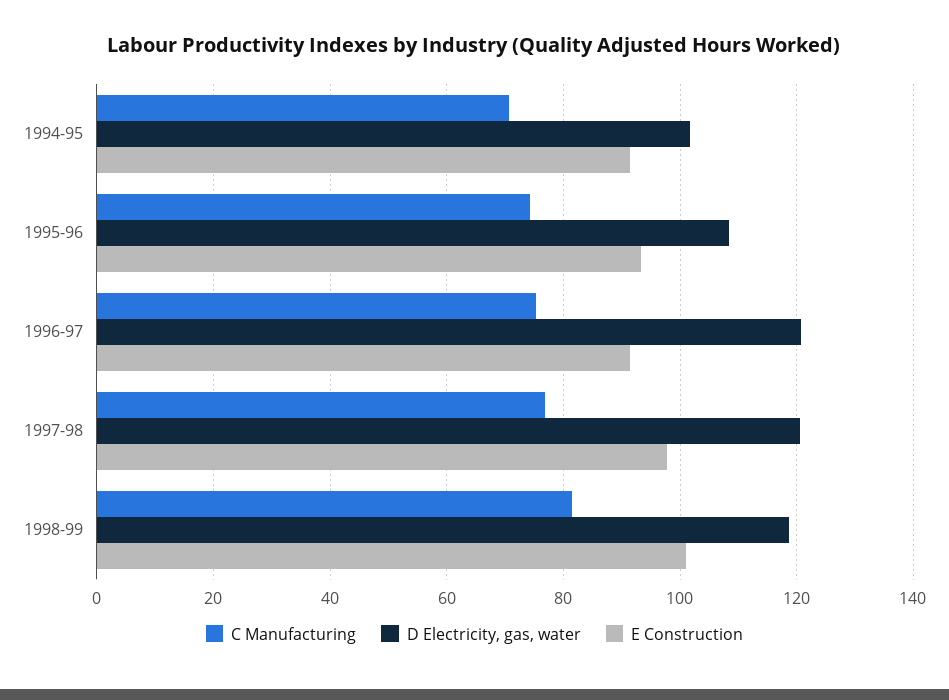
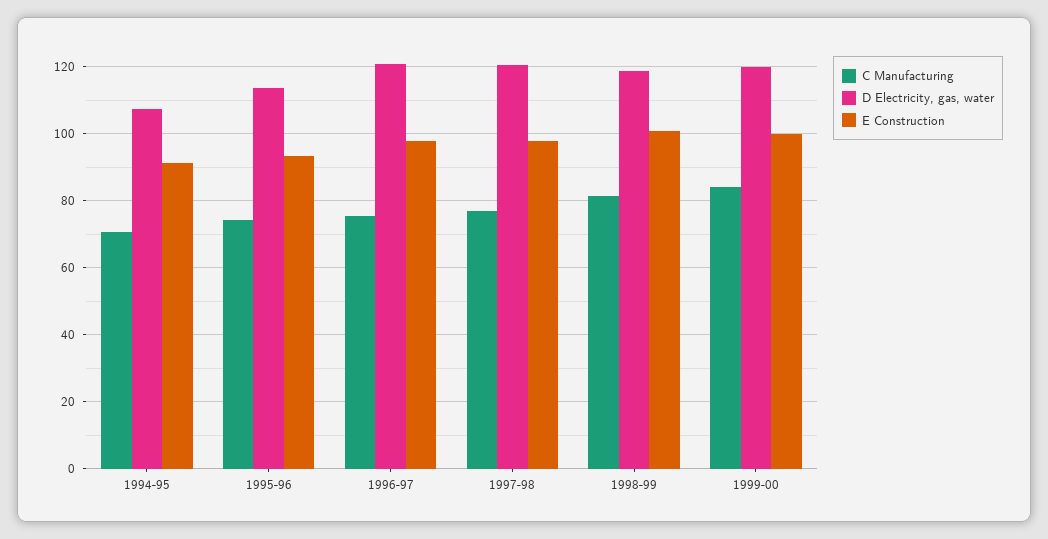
D Electricity, gas, water, 1994-95: 102 -> 108
D Electricity, gas, water, 1995-96: 108 -> 114
E Construction, 1996-97: 92 -> 98
C Manufacturing, 1999-00: none -> 84
D Electricity, gas, water, 1999-00: none -> 120
E Construction, 1999-00: none -> 100

